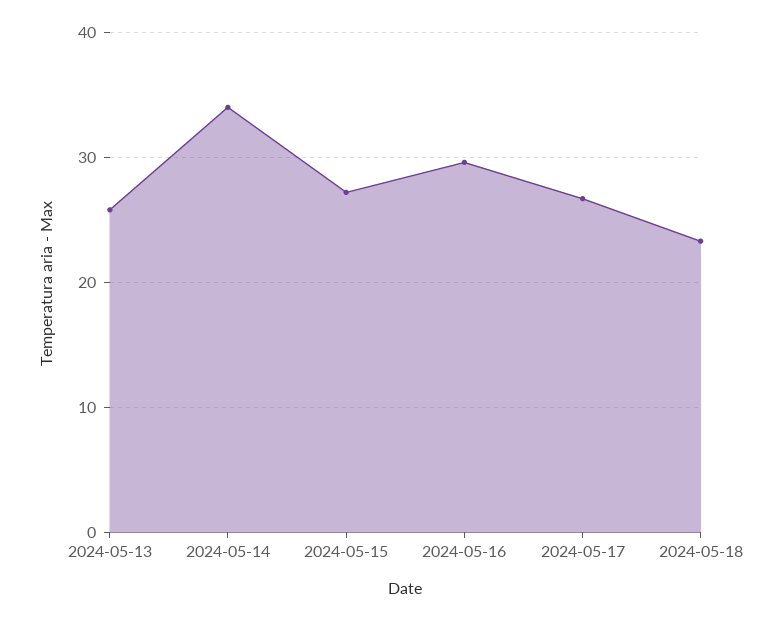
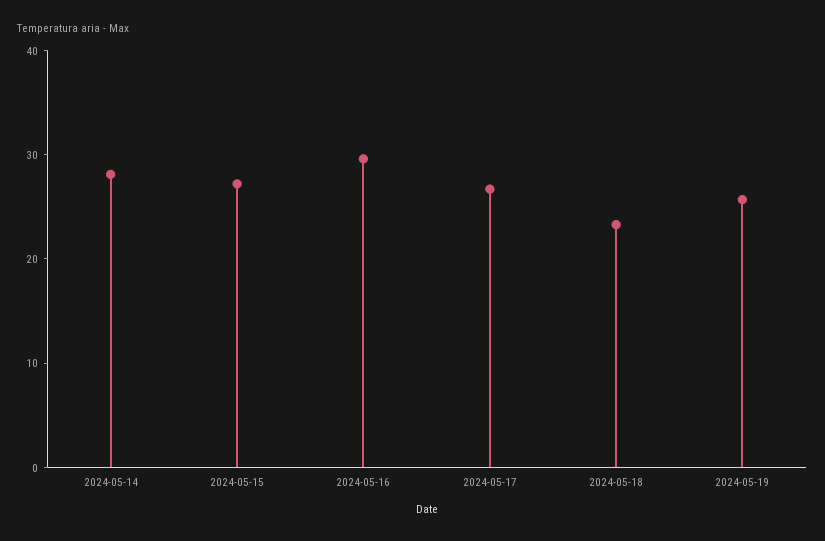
2024-05-13: 26 -> none
2024-05-14: 34 -> 28
2024-05-19: none -> 26

